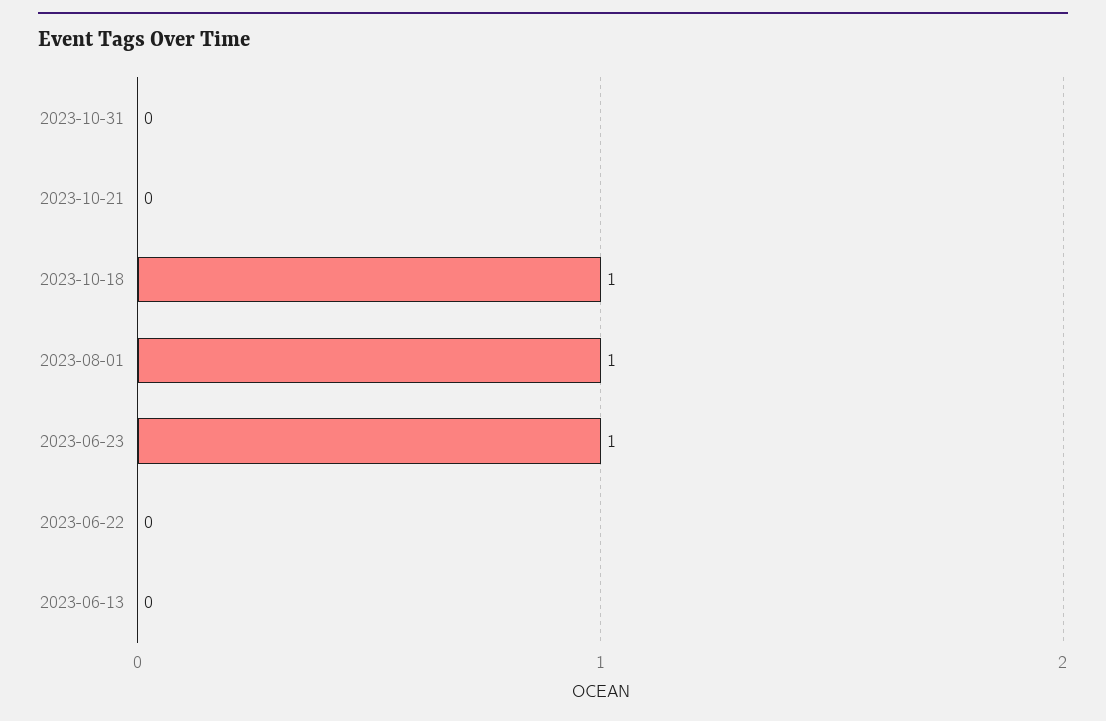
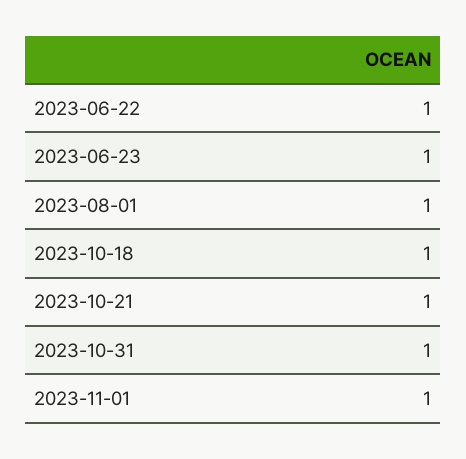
2023-10-31: 0 -> 1
2023-10-21: 0 -> 1
2023-06-22: 0 -> 1
2023-06-13: 0 -> none
2023-11-01: none -> 1

